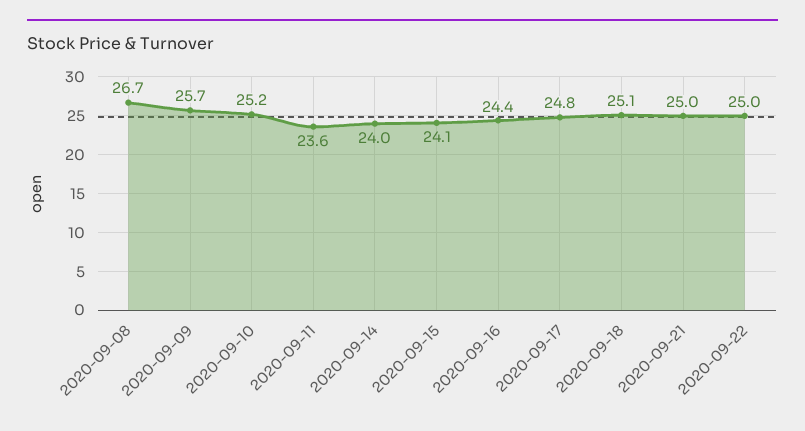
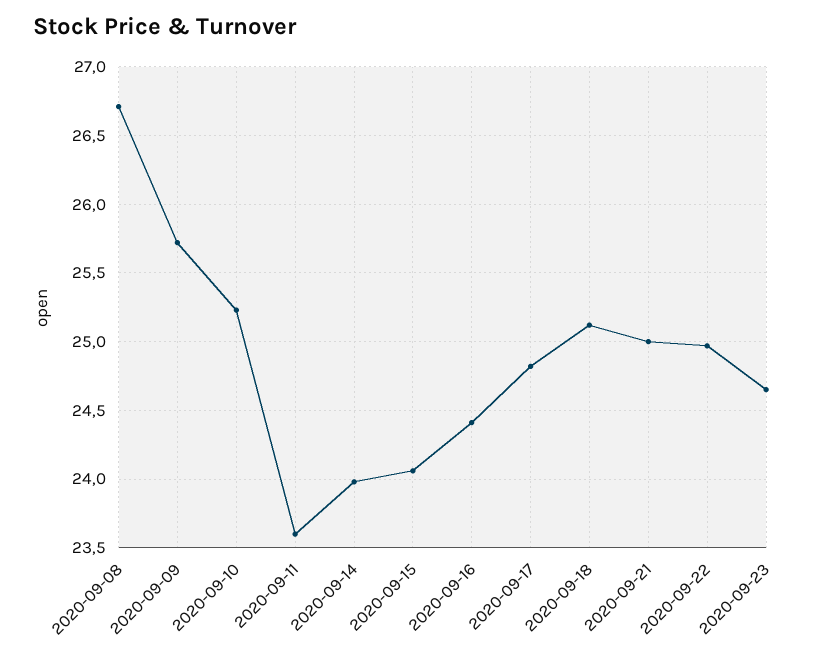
2020-09-23: none -> 24.65

